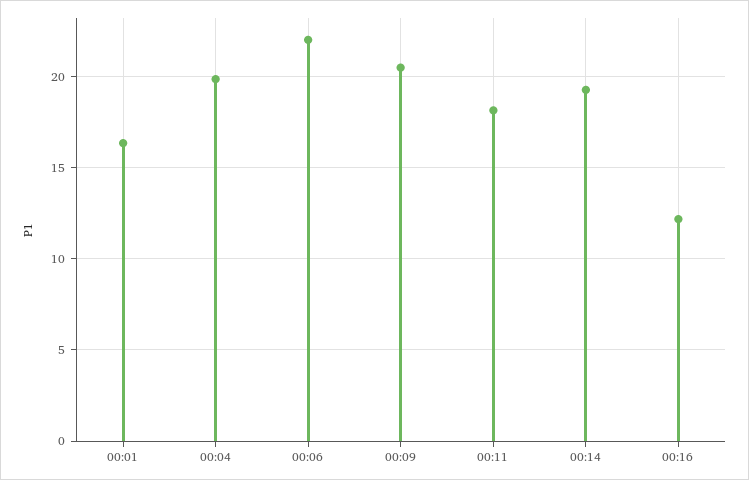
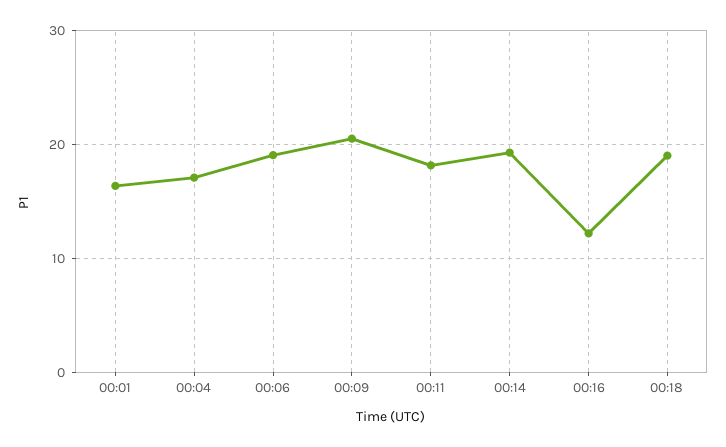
00:04: 20 -> 17
00:06: 22 -> 19
00:18: none -> 19

